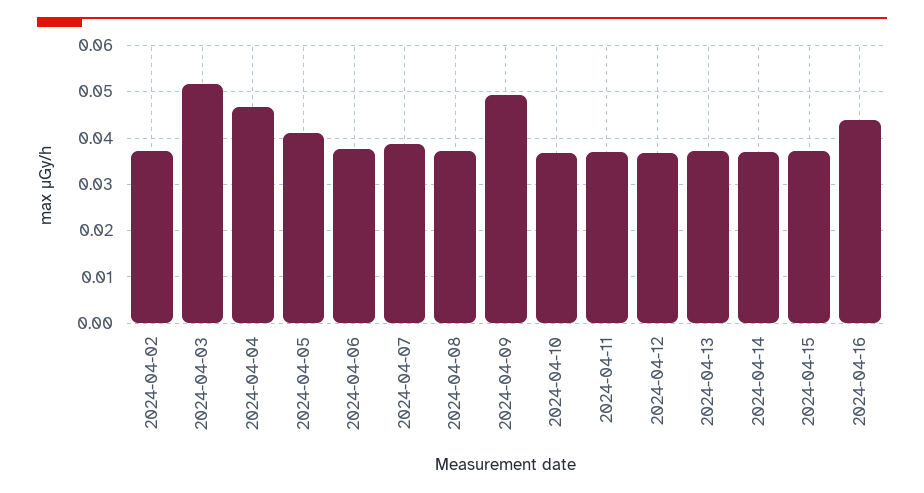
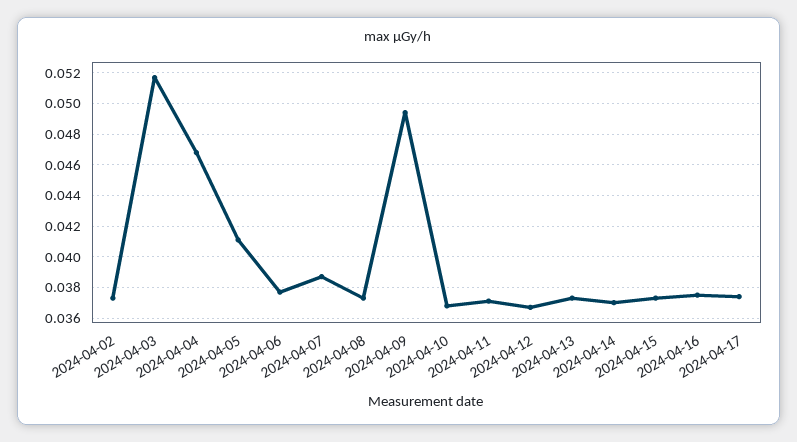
2024-04-16: 0.044 -> 0.0375
2024-04-17: none -> 0.0375

